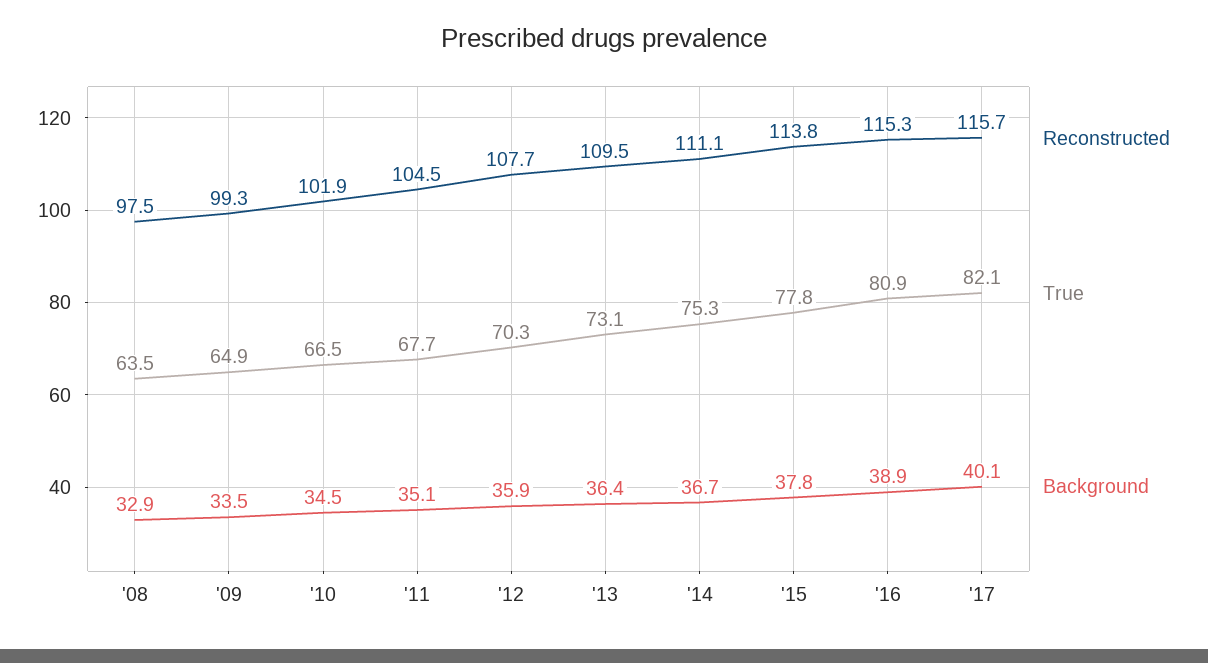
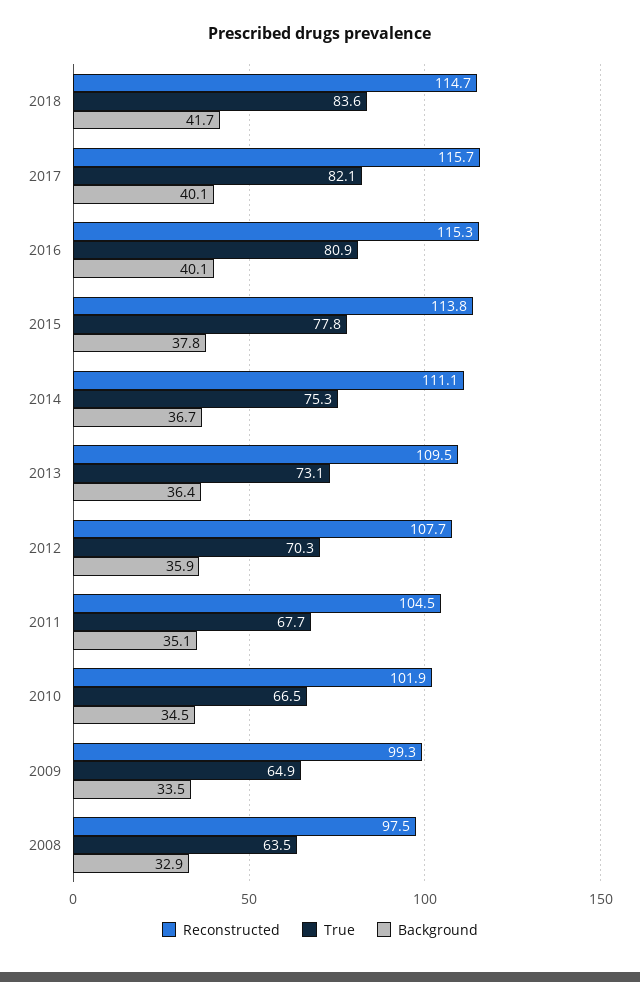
Background, '16: 38.9 -> 40.1
Reconstructed, 2018: none -> 114.7
True, 2018: none -> 83.6
Background, 2018: none -> 41.7

